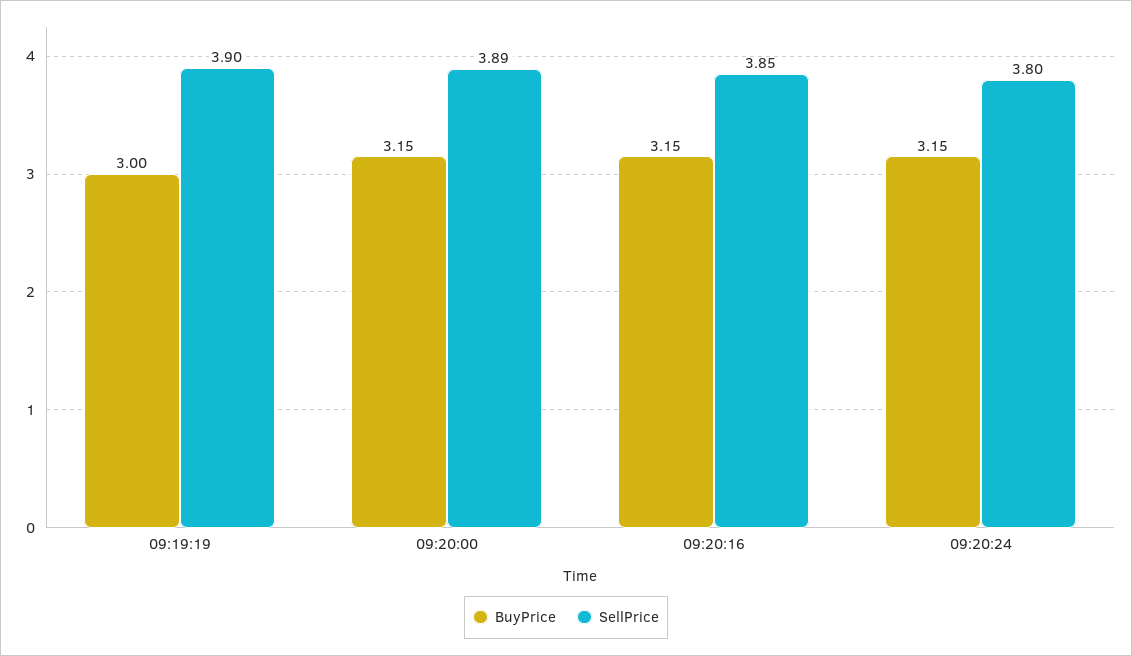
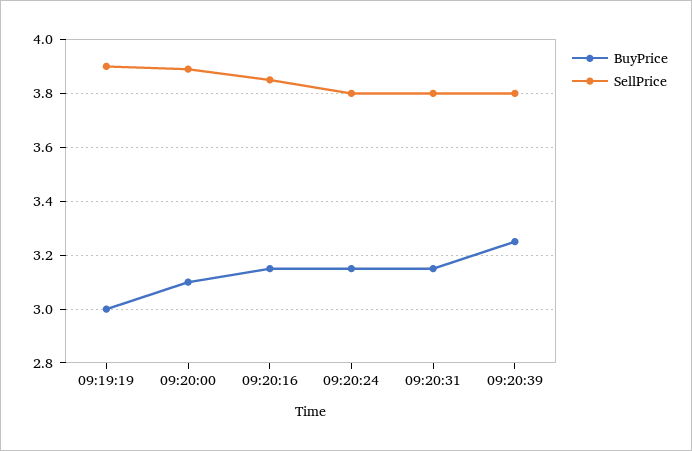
BuyPrice, 09:20:00: 3.15 -> 3.1
BuyPrice, 09:20:31: none -> 3.15
SellPrice, 09:20:31: none -> 3.8
BuyPrice, 09:20:39: none -> 3.25
SellPrice, 09:20:39: none -> 3.8

